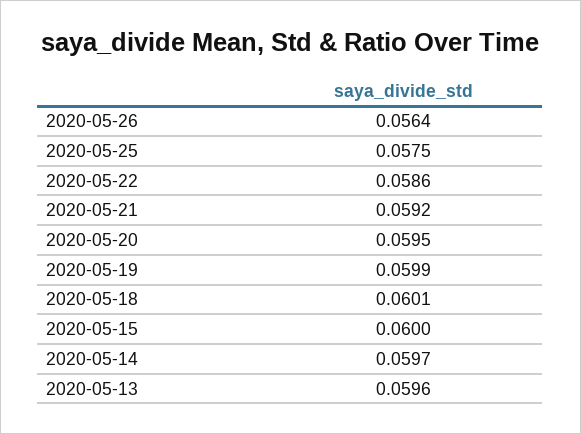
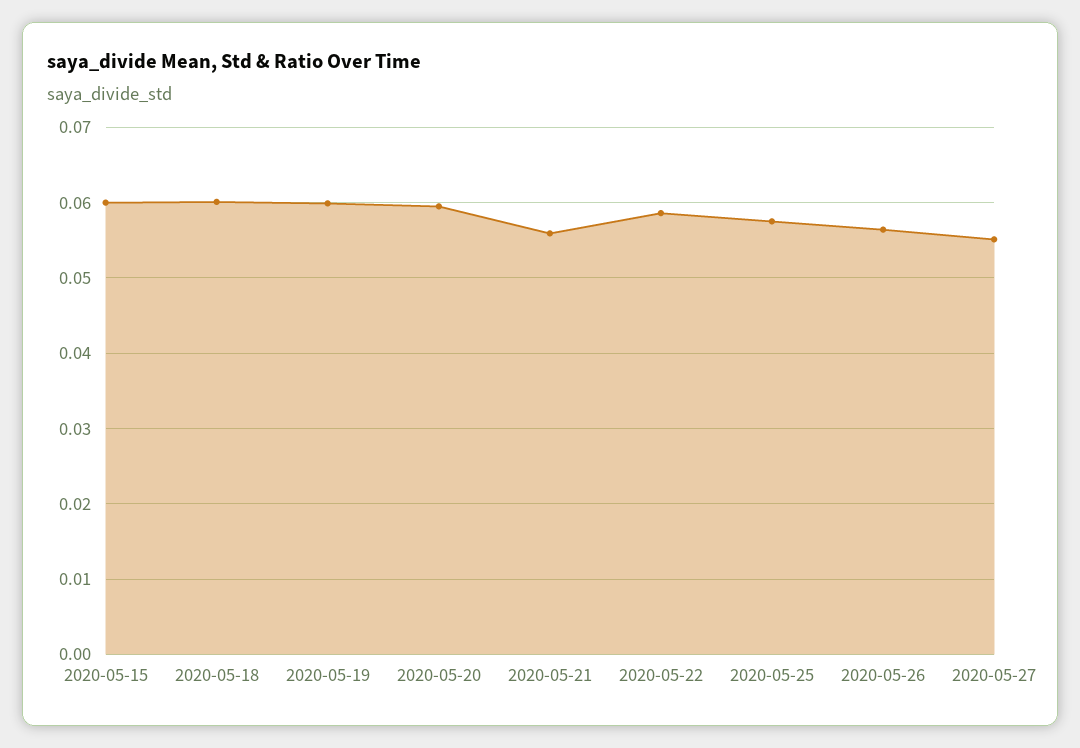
2020-05-21: 0.0592 -> 0.056
2020-05-14: 0.0597 -> none
2020-05-13: 0.0596 -> none
2020-05-27: none -> 0.055

